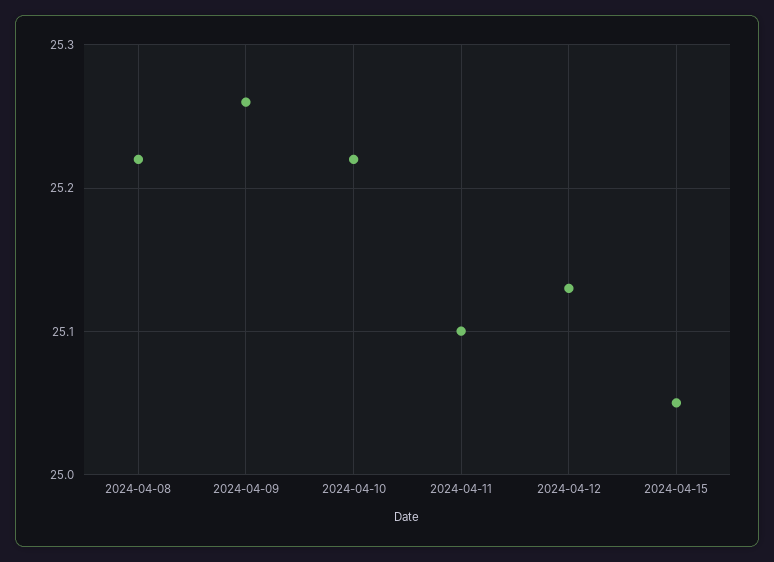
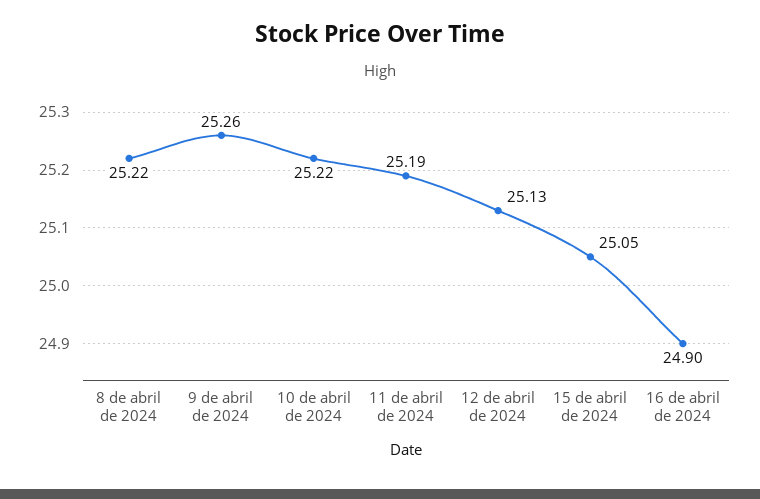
2024-04-11: 25.1 -> 25.19
16 de abril de 2024: none -> 24.9

